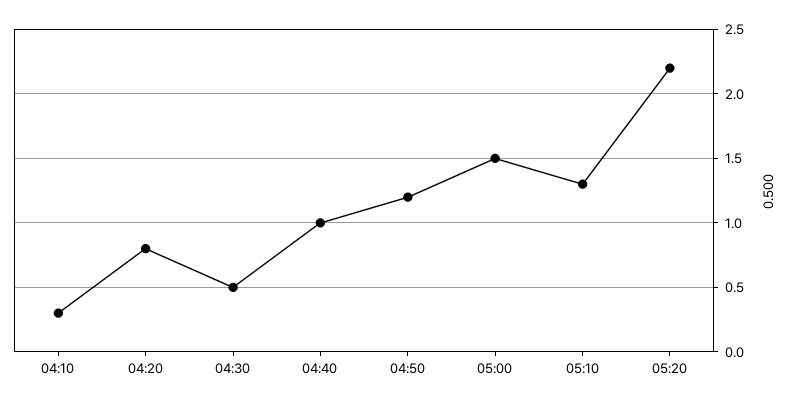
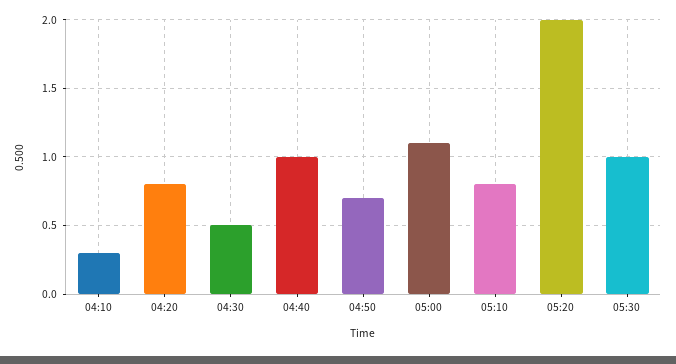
04:50: 1.2 -> 0.7
05:00: 1.5 -> 1.1
05:10: 1.3 -> 0.8
05:20: 2.2 -> 2
05:30: none -> 1

